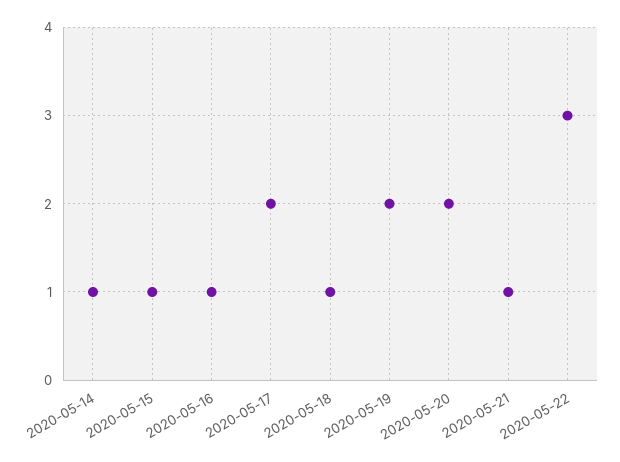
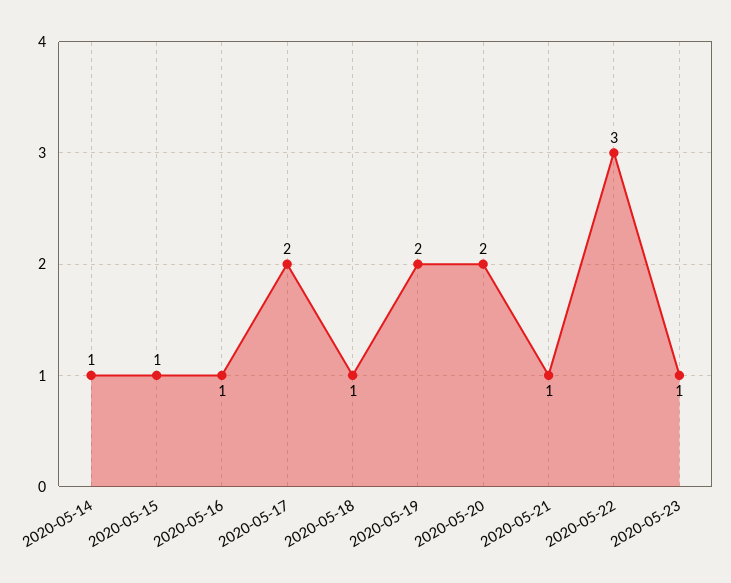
2020-05-23: none -> 1

